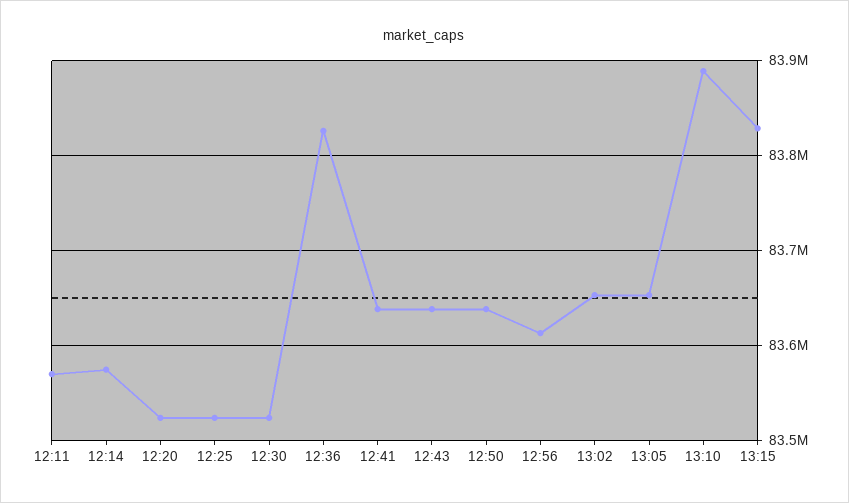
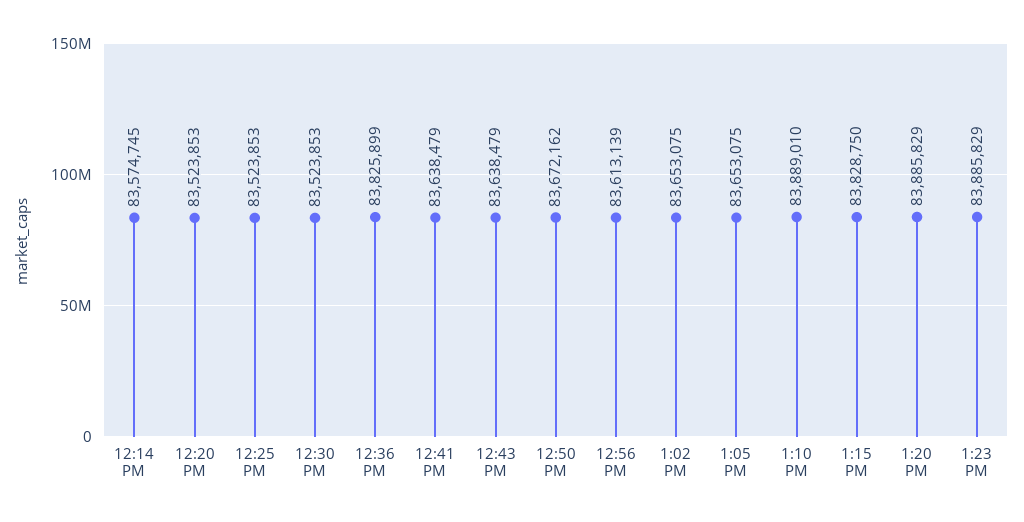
12:11: 83570000 -> none
12:50: 83640000 -> 83672162
1:20 PM: none -> 83885829
1:23 PM: none -> 83885829

